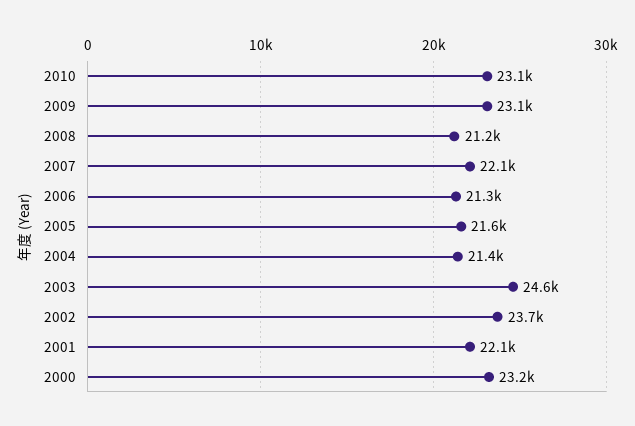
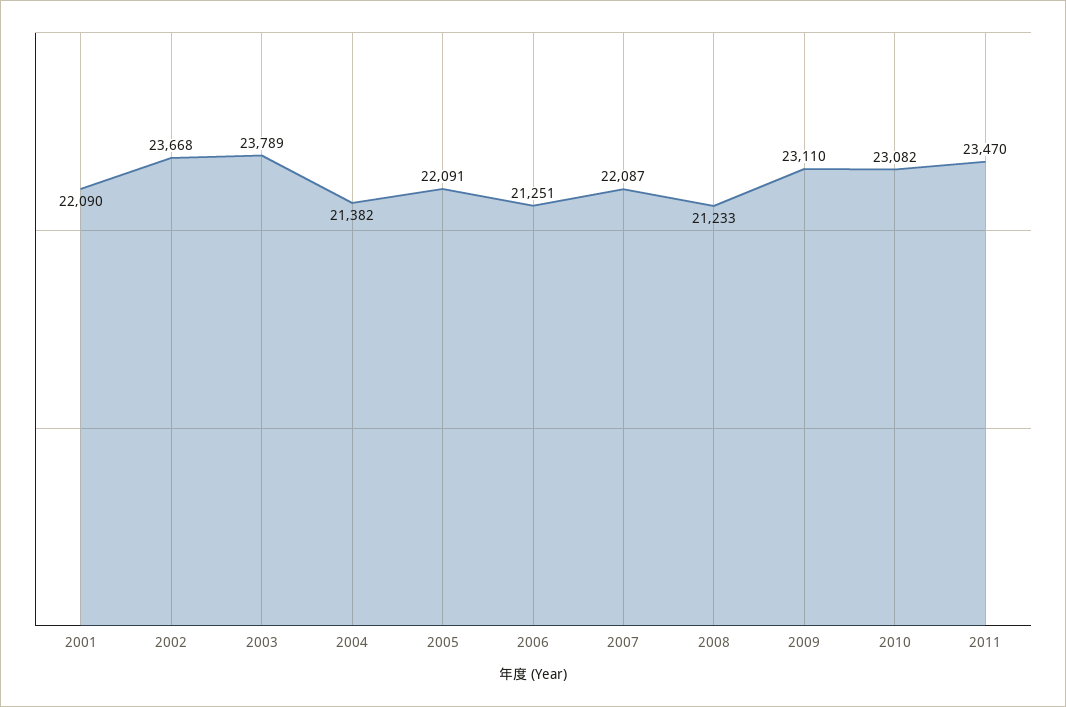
2005: 21600 -> 22091
2003: 24600 -> 23789
2000: 23200 -> none
2011: none -> 23470

